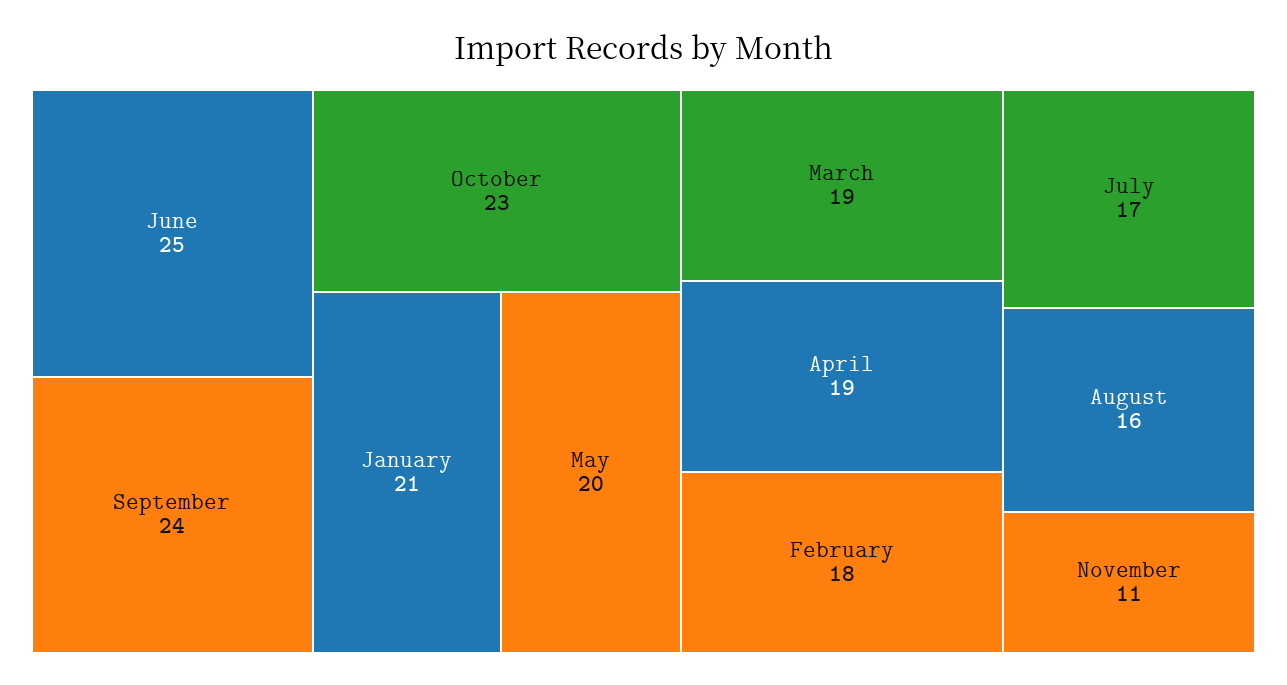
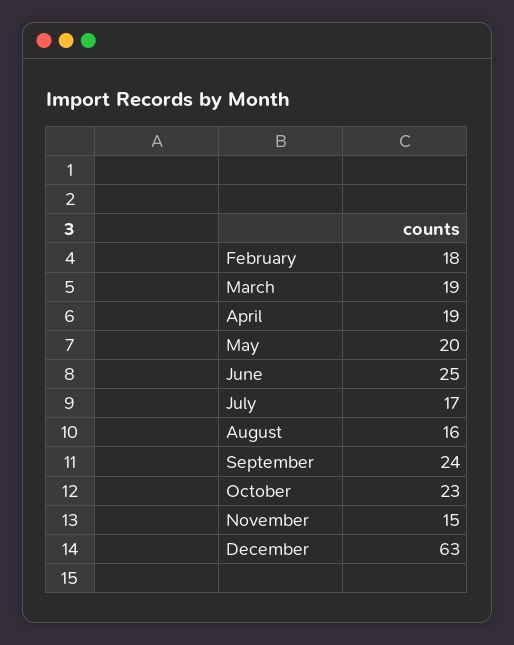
January: 21 -> none
November: 11 -> 15
December: none -> 63

